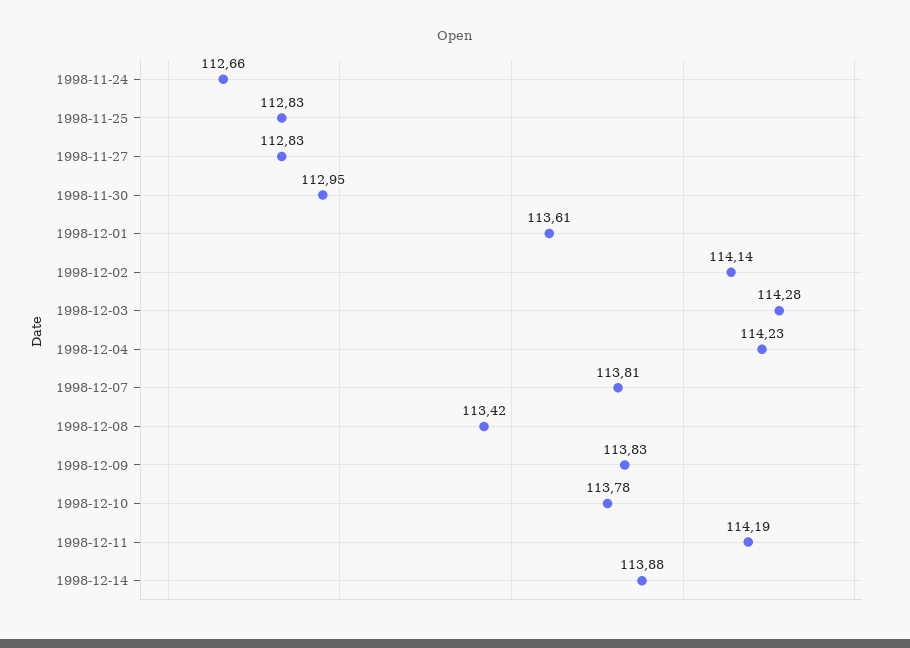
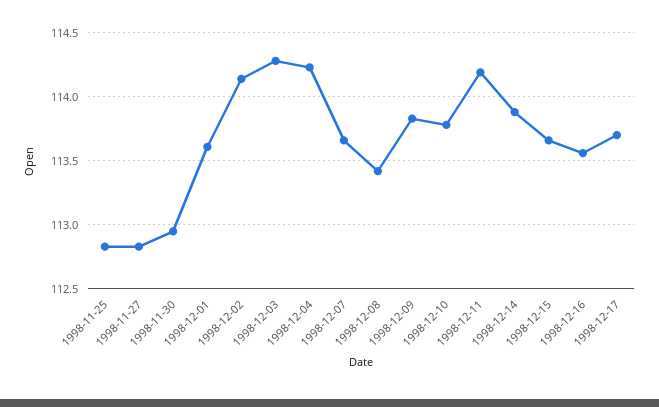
1998-11-24: 112.66 -> none
1998-12-07: 113.81 -> 113.65
1998-12-15: none -> 113.65
1998-12-16: none -> 113.55
1998-12-17: none -> 113.7

